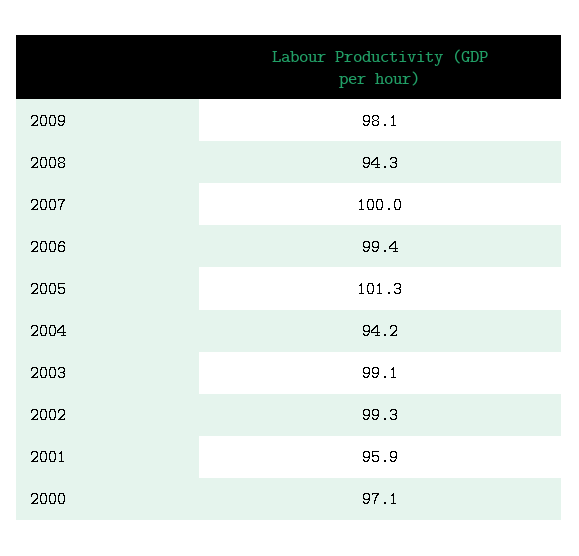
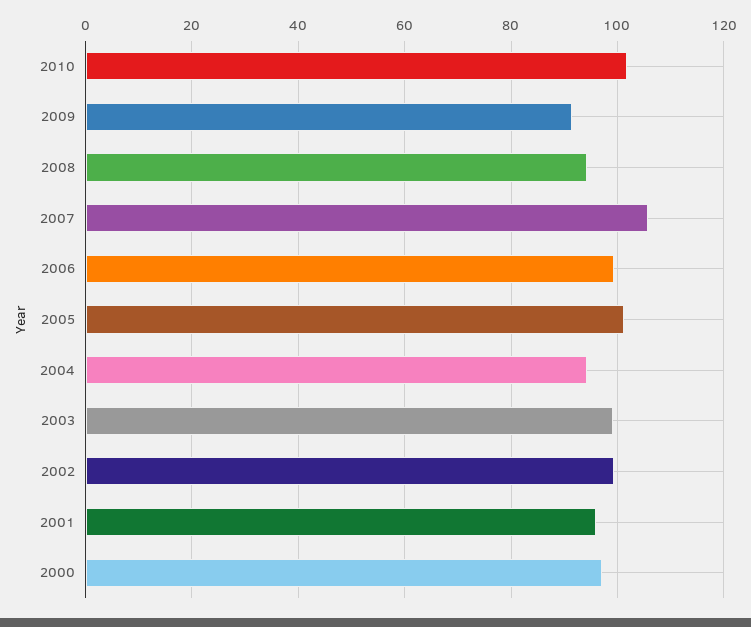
2009: 98.1 -> 92
2007: 100 -> 106
2010: none -> 102

